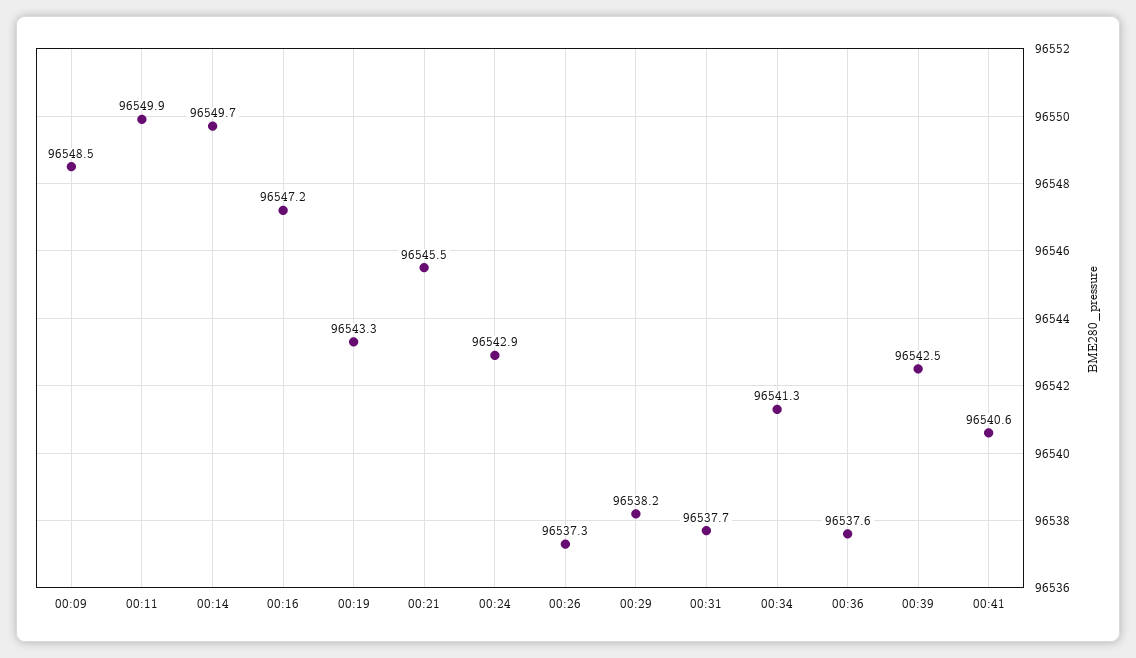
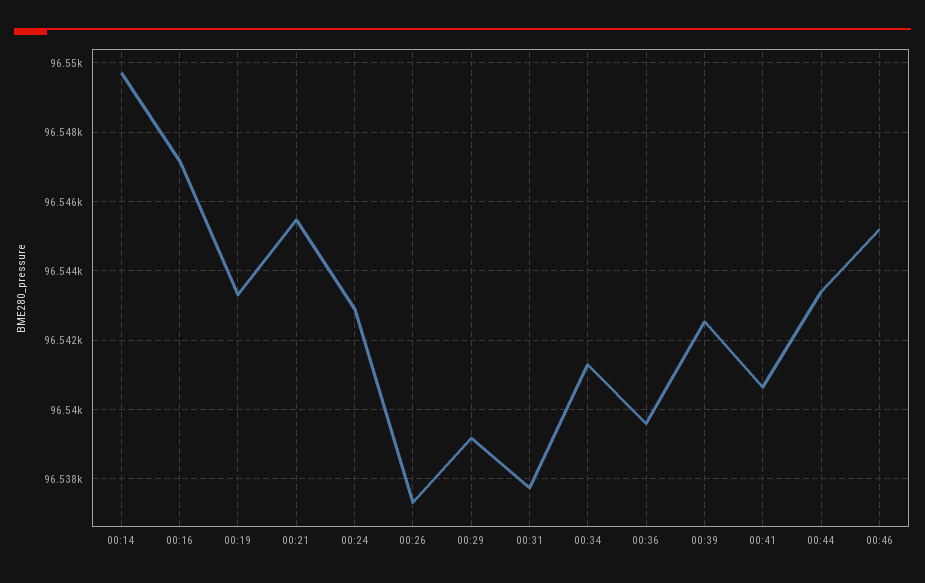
00:09: 96548.5 -> none
00:11: 96549.9 -> none
00:29: 96538.2 -> 96539.2
00:36: 96537.6 -> 96539.6
00:44: none -> 96543.4
00:46: none -> 96545.2

